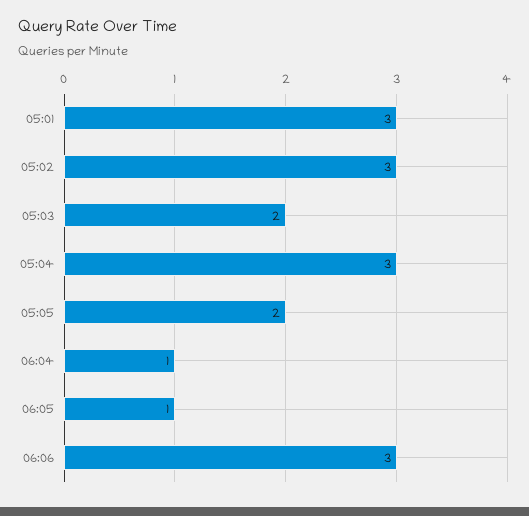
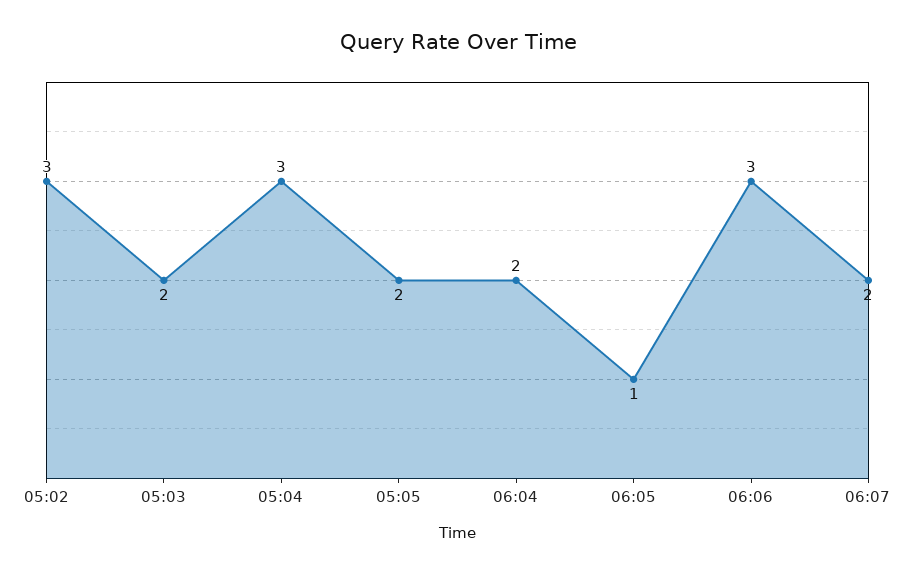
05:01: 3 -> none
06:04: 1 -> 2
06:07: none -> 2

